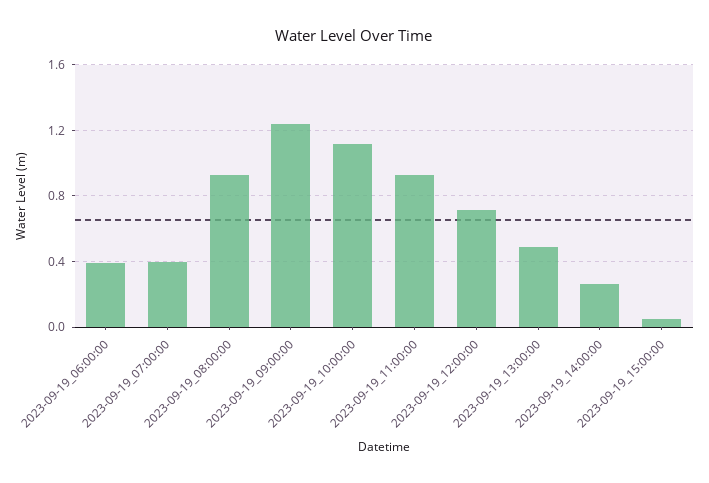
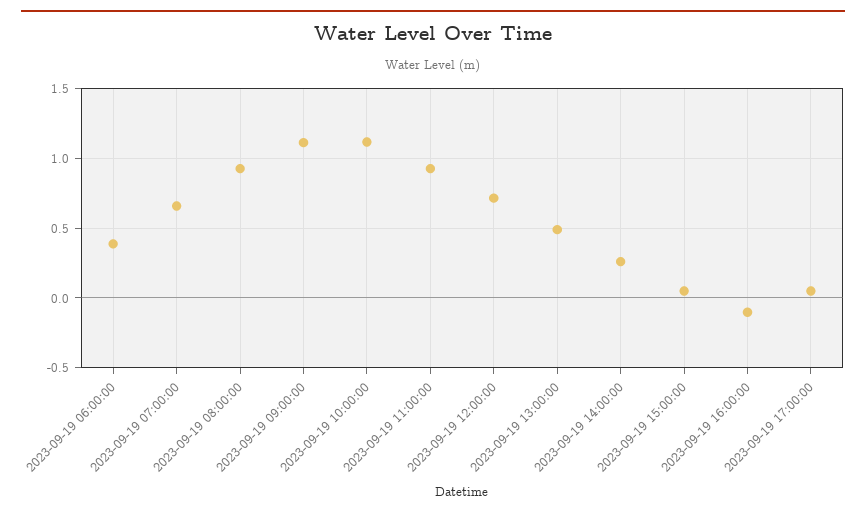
2023-09-19_07:00:00: 0.4 -> 0.65
2023-09-19_09:00:00: 1.25 -> 1.1
2023-09-19 16:00:00: none -> -0.1
2023-09-19 17:00:00: none -> 0.05

